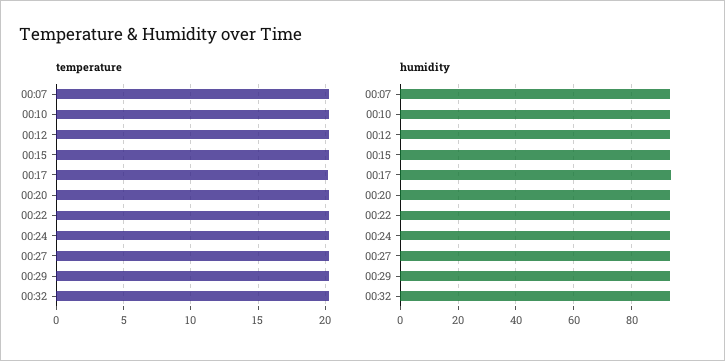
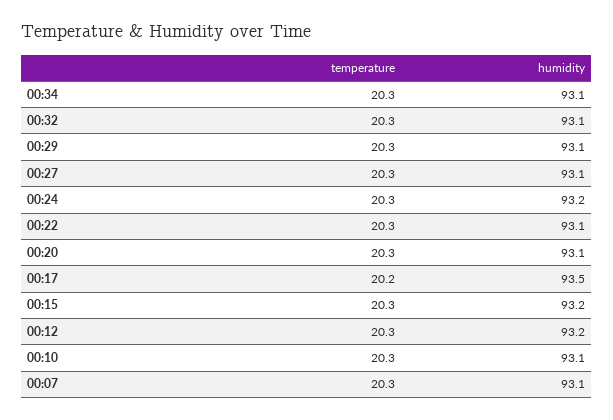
temperature, 00:34: none -> 20.3
humidity, 00:34: none -> 93.1

